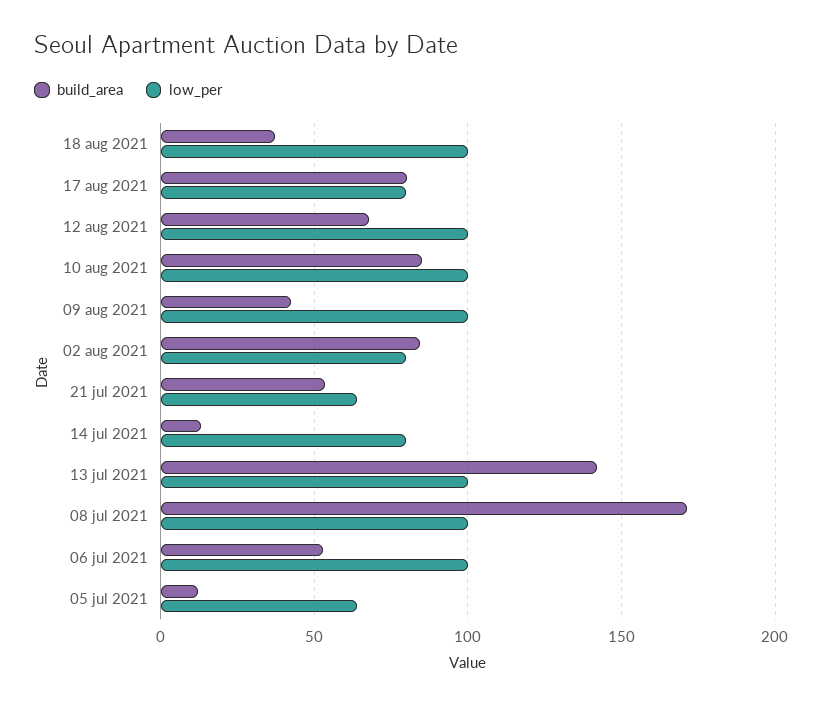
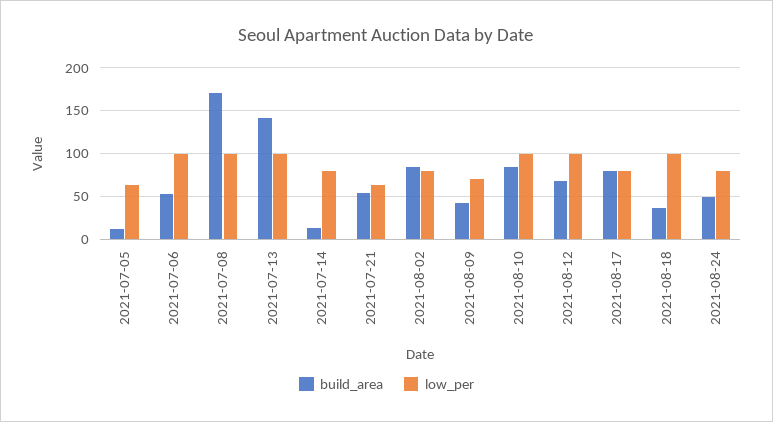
low_per, 09 aug 2021: 100 -> 70
build_area, 2021-08-24: none -> 50
low_per, 2021-08-24: none -> 80

